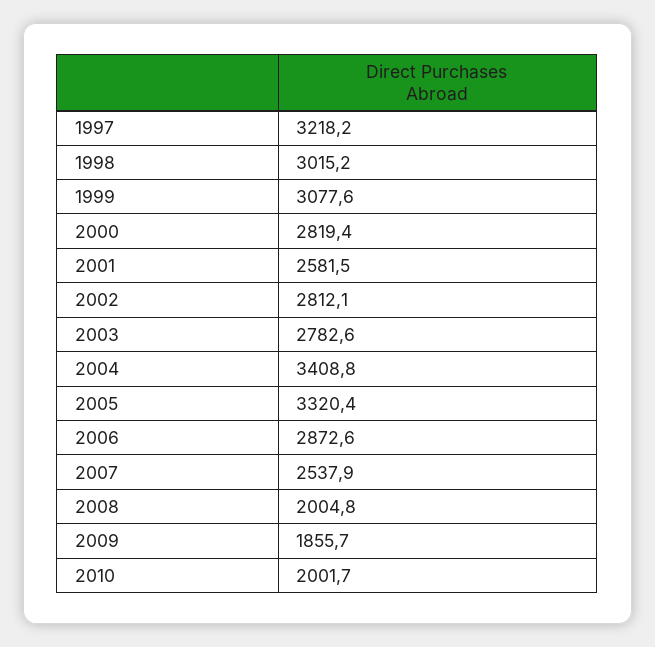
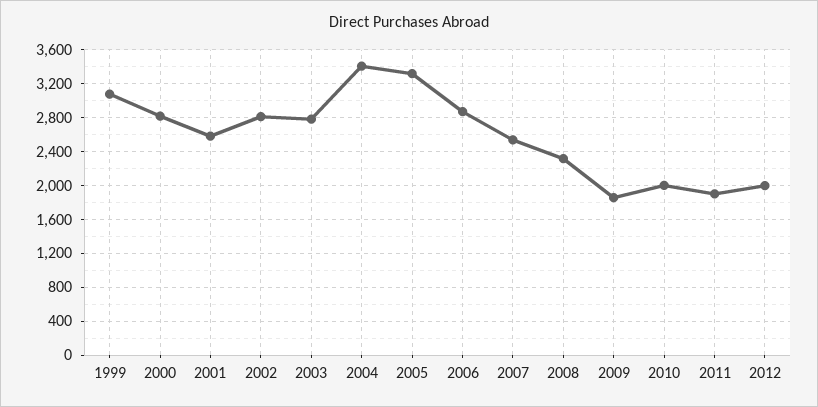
1997: 3218.2 -> none
1998: 3015.2 -> none
2008: 2004.8 -> 2300
2011: none -> 1900
2012: none -> 2000

